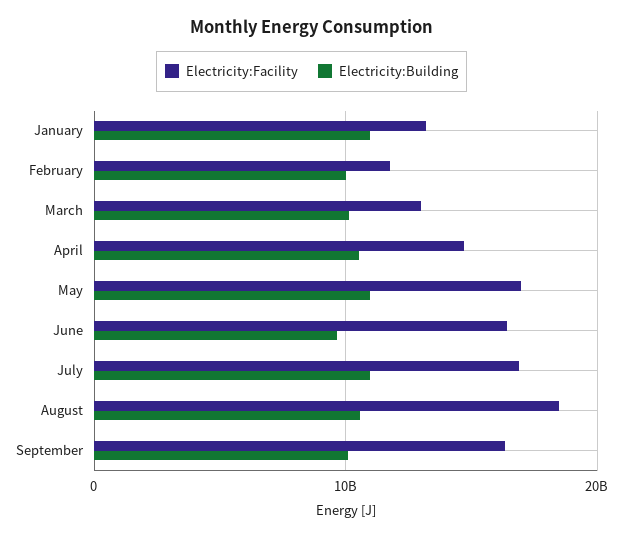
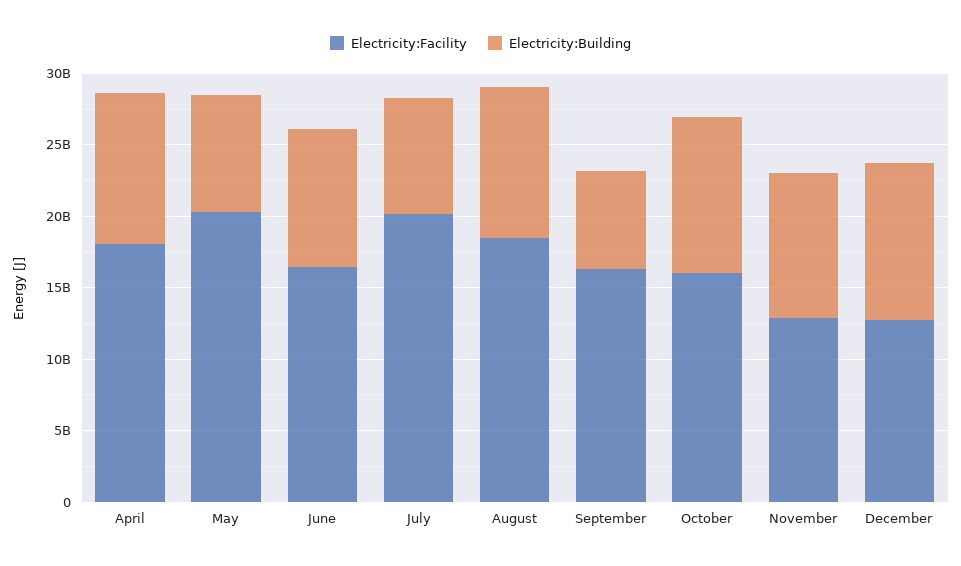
Electricity:Facility, January: 13000000000 -> none
Electricity:Building, January: 11000000000 -> none
Electricity:Facility, February: 12000000000 -> none
Electricity:Building, February: 10000000000 -> none
Electricity:Facility, March: 13000000000 -> none
Electricity:Building, March: 10000000000 -> none
Electricity:Facility, April: 15000000000 -> 18000000000
Electricity:Facility, May: 17000000000 -> 20000000000
Electricity:Building, May: 11000000000 -> 8000000000
Electricity:Facility, July: 17000000000 -> 20000000000
Electricity:Building, July: 11000000000 -> 8000000000
Electricity:Building, September: 10000000000 -> 7000000000
Electricity:Facility, October: none -> 16000000000
Electricity:Building, October: none -> 11000000000
Electricity:Facility, November: none -> 13000000000
Electricity:Building, November: none -> 10000000000
Electricity:Facility, December: none -> 13000000000
Electricity:Building, December: none -> 11000000000

